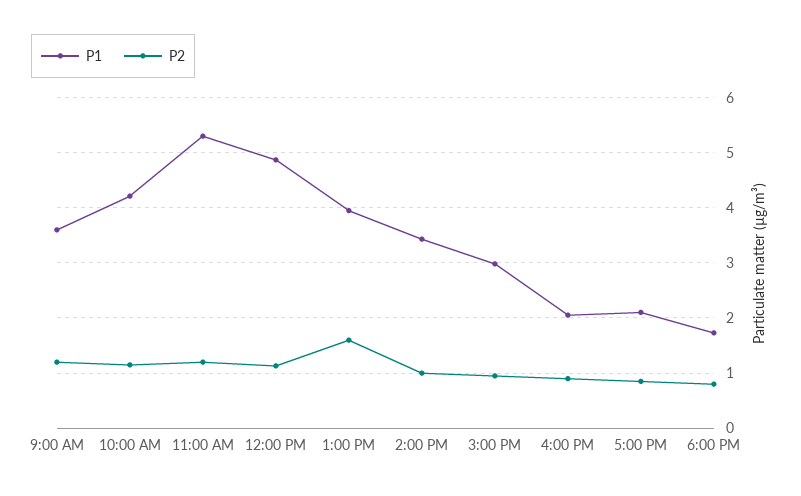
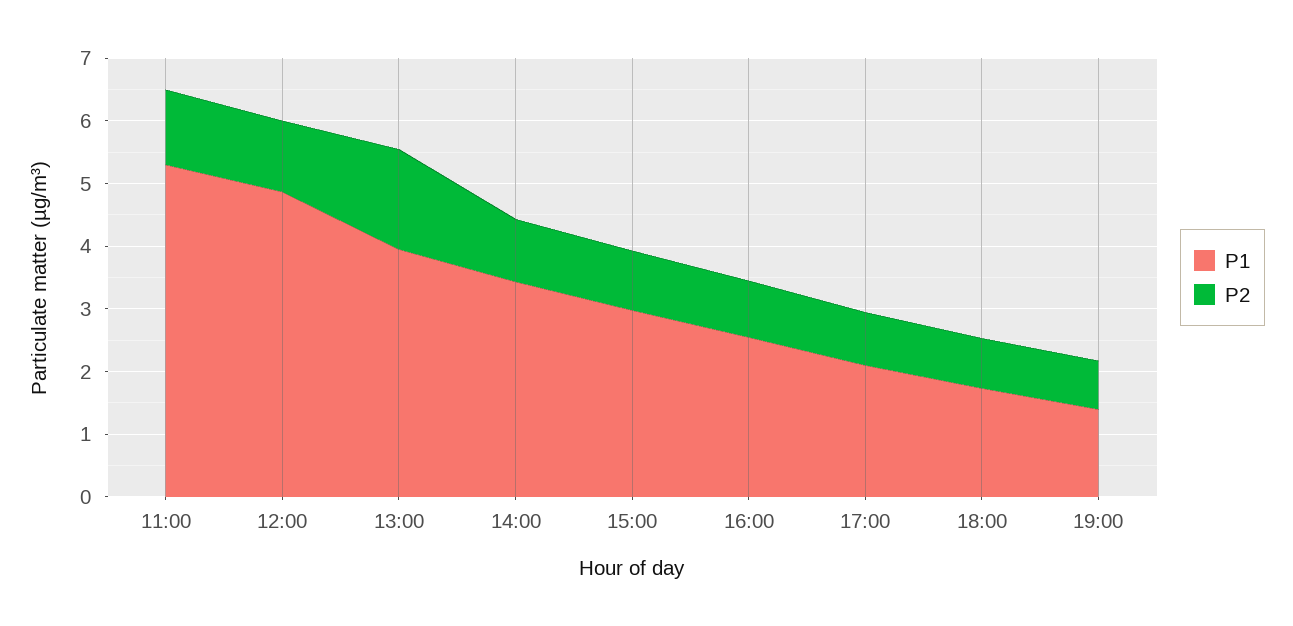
P1, 9:00 AM: 3.6 -> none
P2, 9:00 AM: 1.2 -> none
P1, 10:00 AM: 4.2 -> none
P2, 10:00 AM: 1.2 -> none
P1, 4:00 PM: 2 -> 2.6
P1, 19:00: none -> 1.4
P2, 19:00: none -> 0.8

